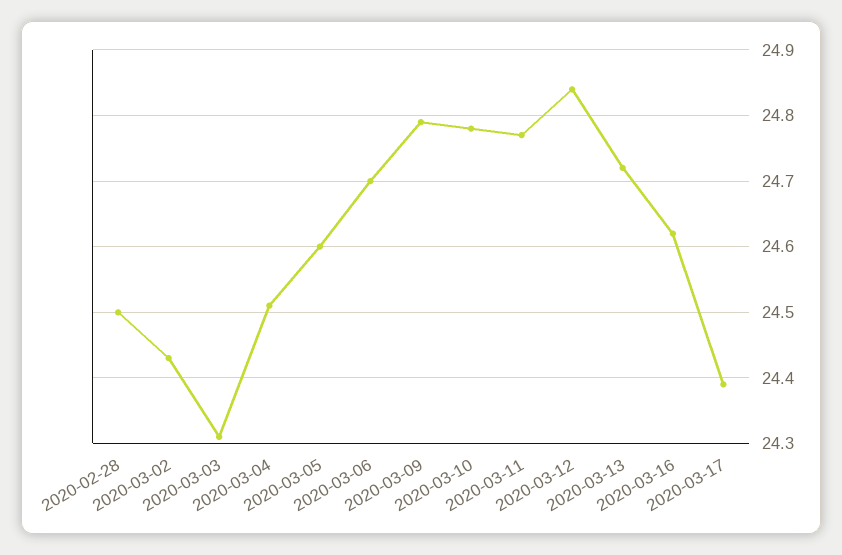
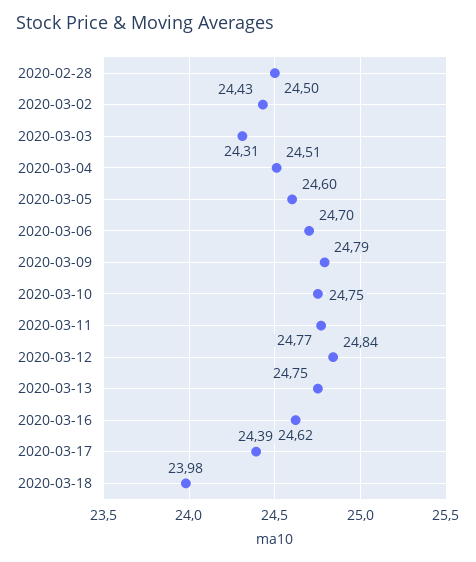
2020-03-10: 24.78 -> 24.75
2020-03-13: 24.72 -> 24.75
2020-03-18: none -> 23.98

